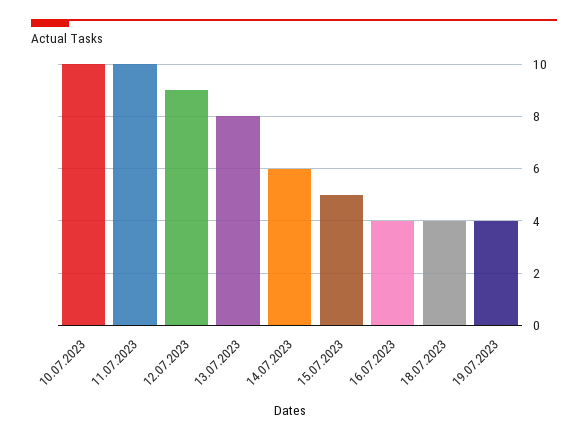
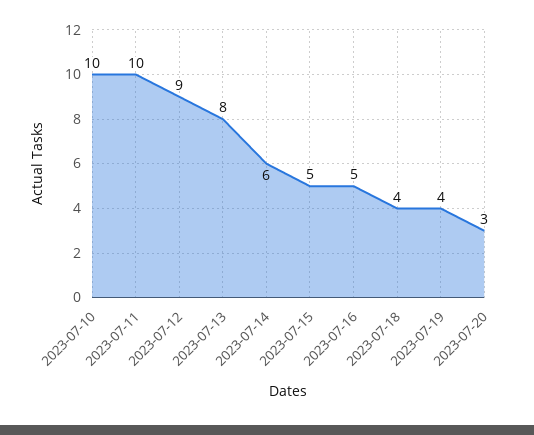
16.07.2023: 4 -> 5
2023-07-20: none -> 3

